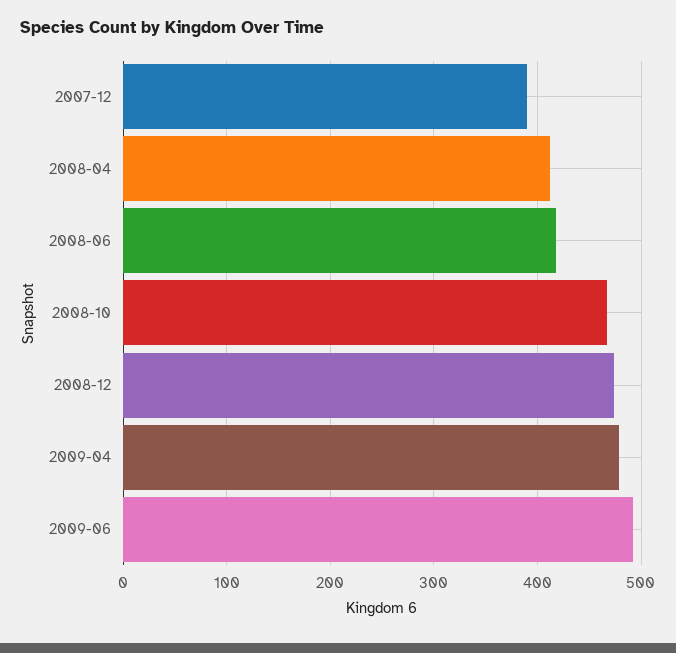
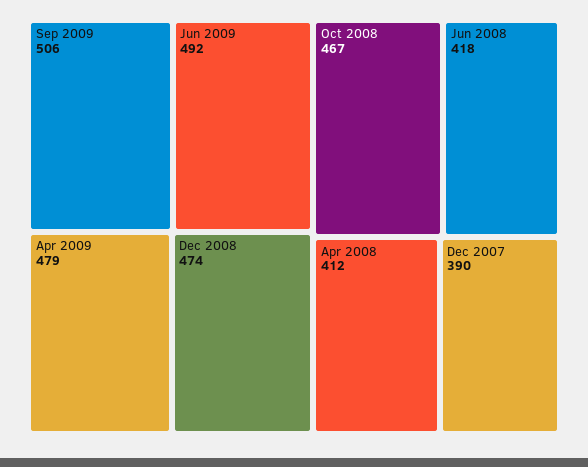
Sep 2009: none -> 506

